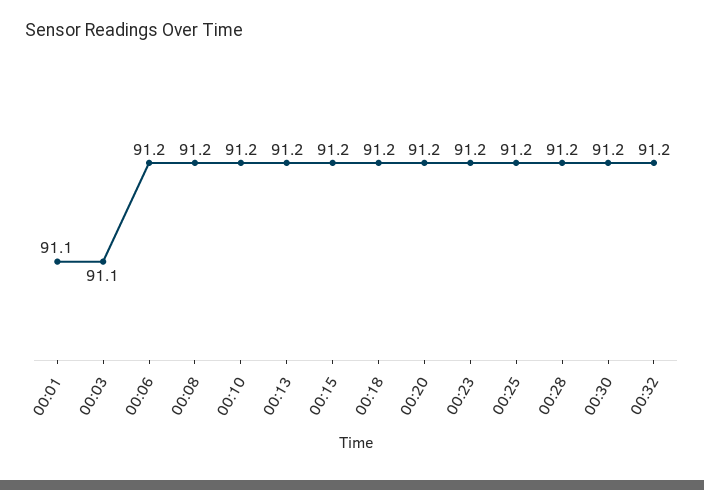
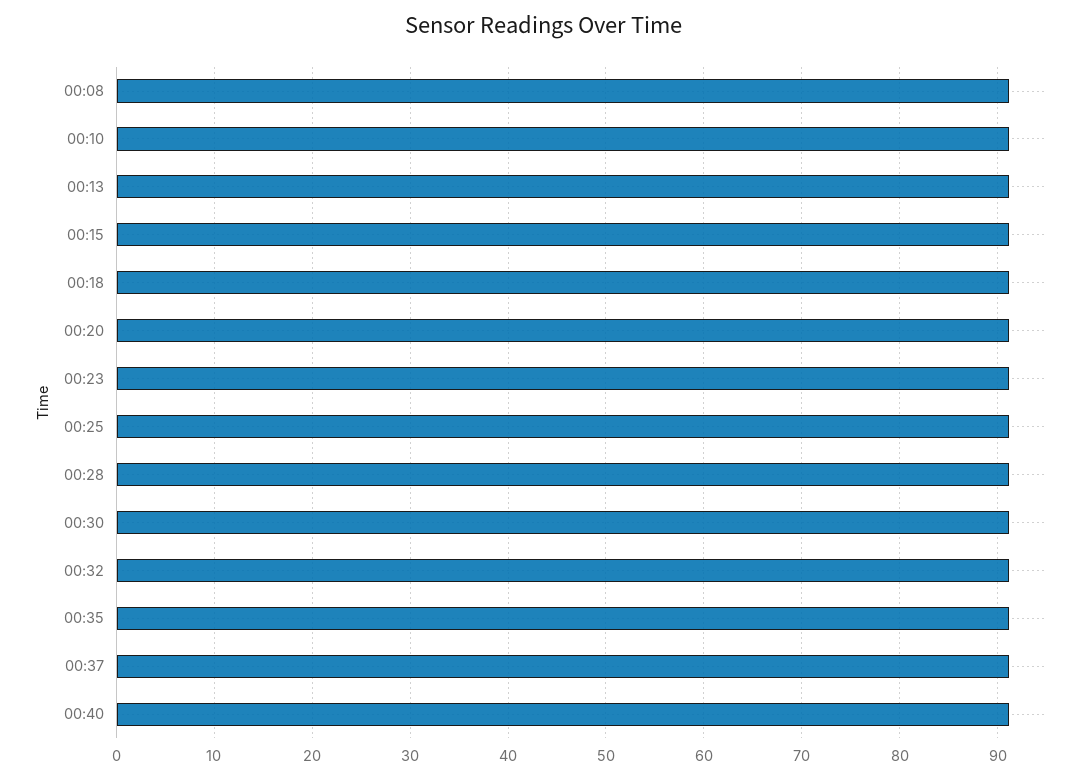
00:01: 91.1 -> none
00:03: 91.1 -> none
00:06: 91.2 -> none
00:35: none -> 91
00:37: none -> 91
00:40: none -> 91

